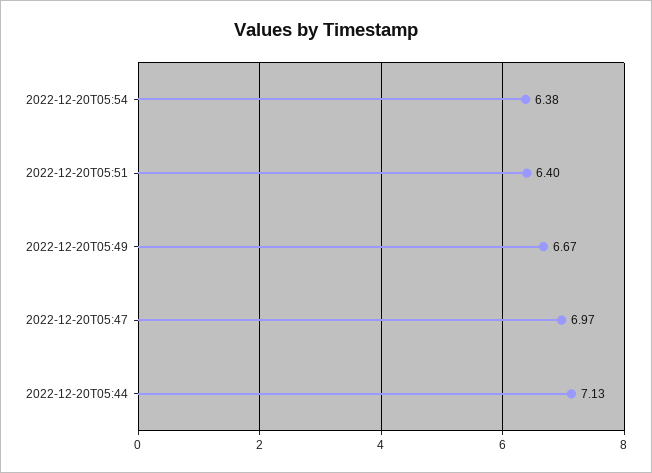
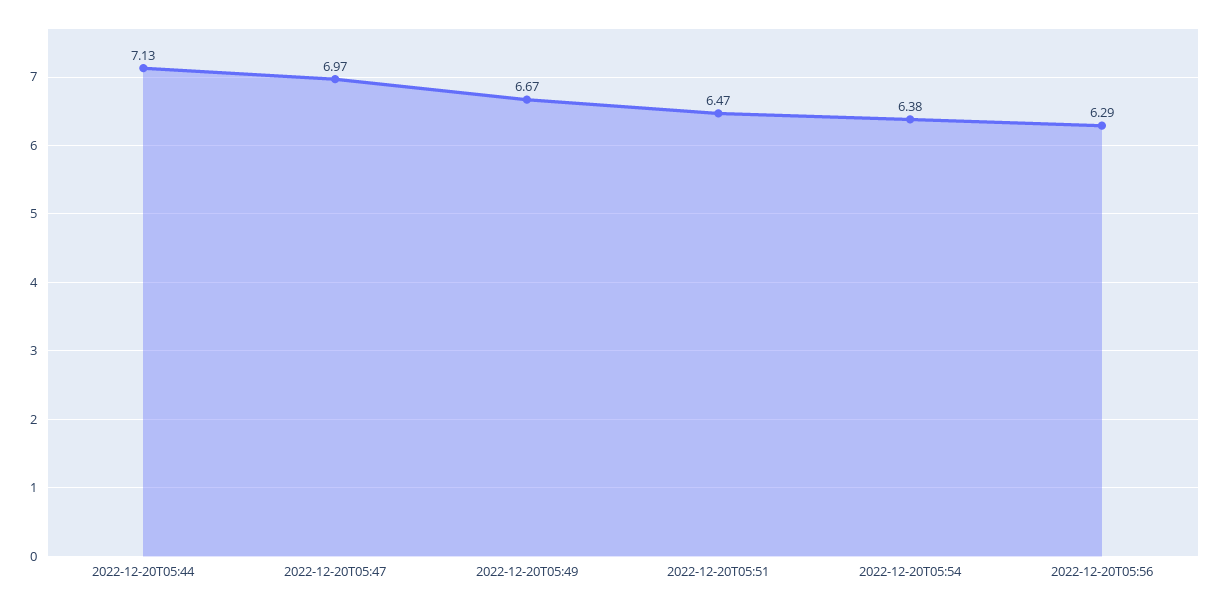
2022-12-20T05:51: 6.4 -> 6.47
2022-12-20T05:56: none -> 6.29

